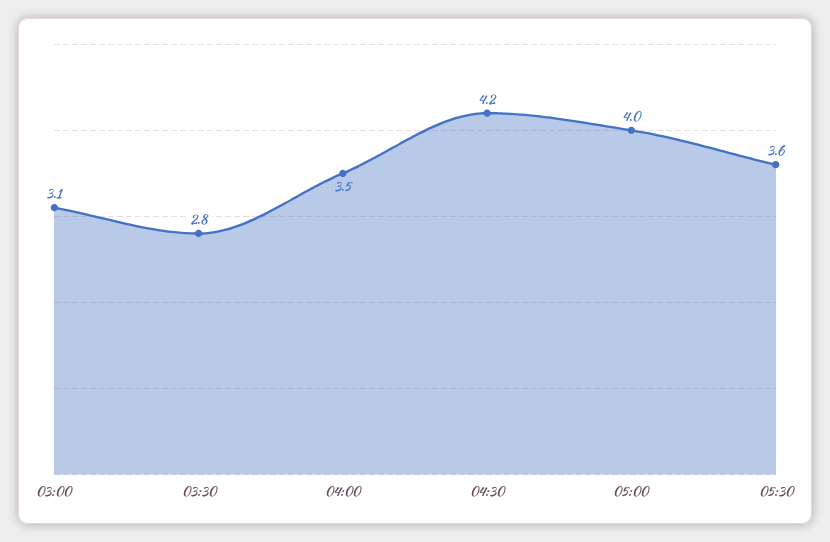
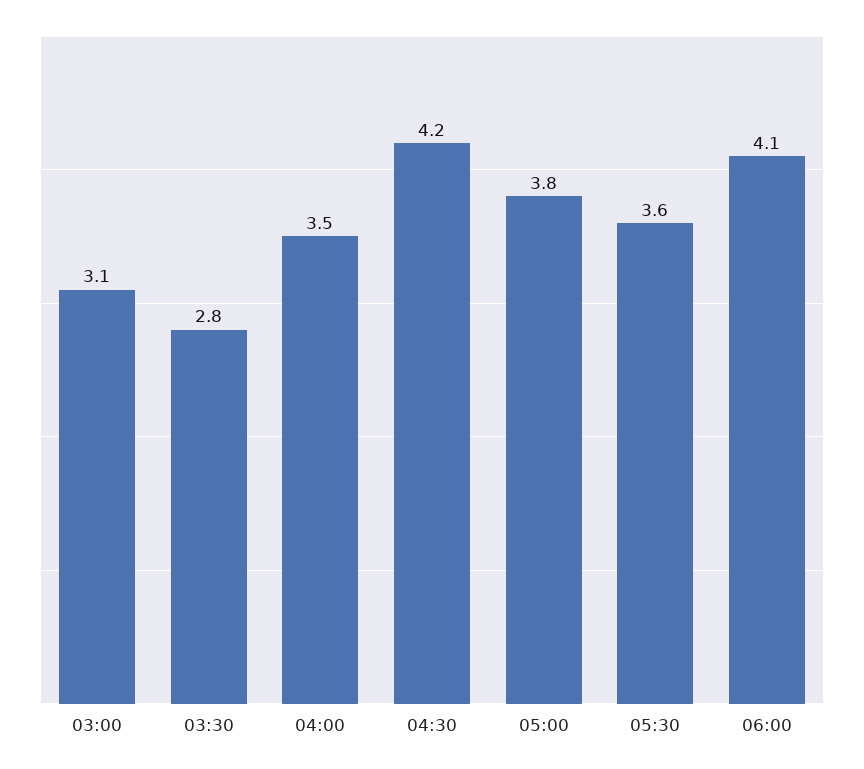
05:00: 4 -> 3.8
06:00: none -> 4.1

